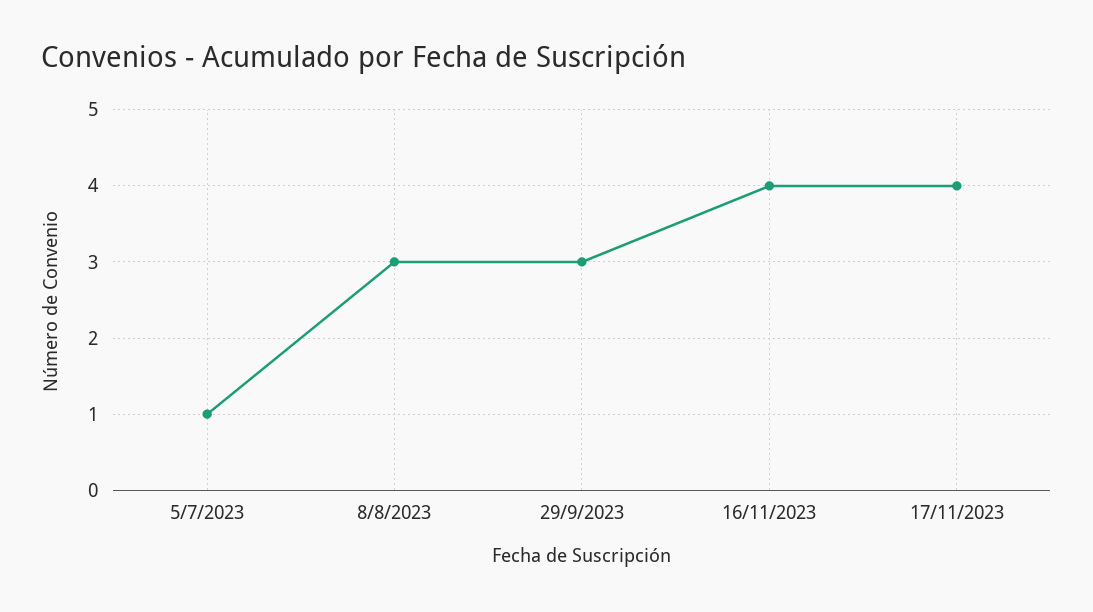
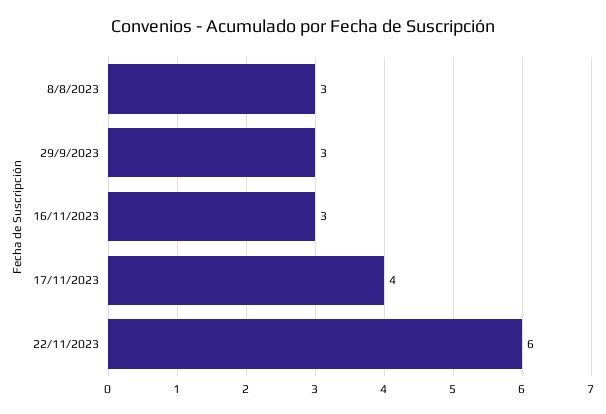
5/7/2023: 1 -> none
16/11/2023: 4 -> 3
22/11/2023: none -> 6

